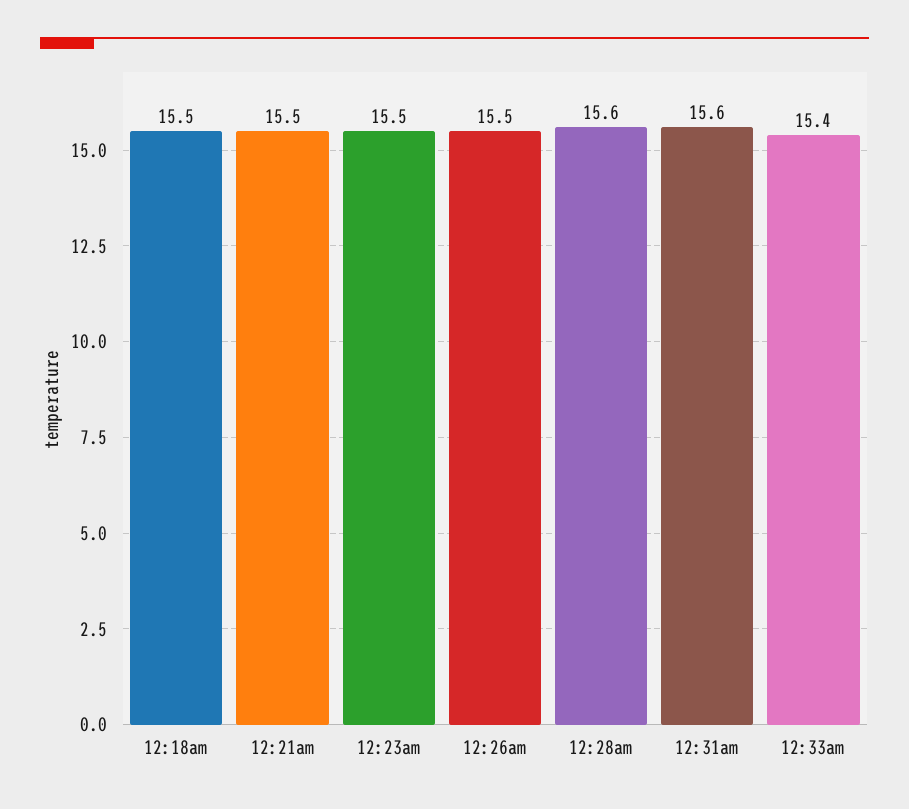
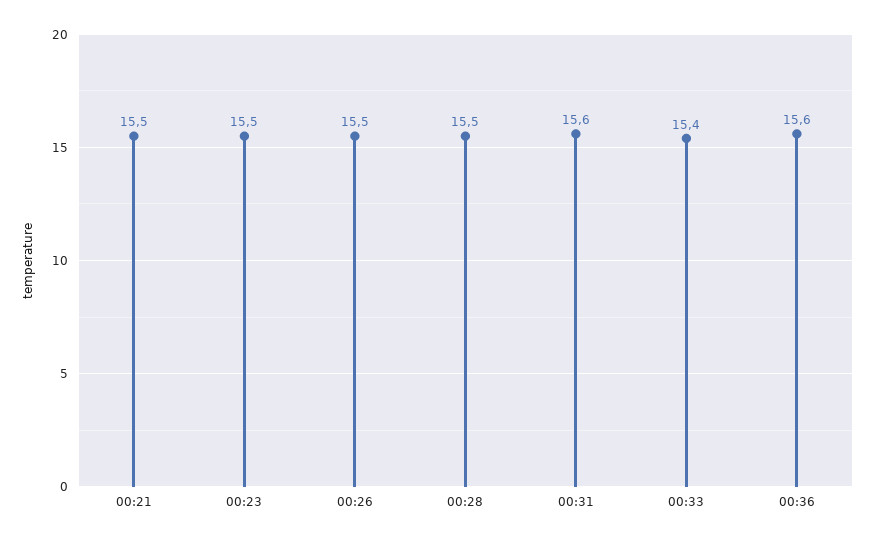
12:18am: 15.5 -> none
12:28am: 15.6 -> 15.5
00:36: none -> 15.6

